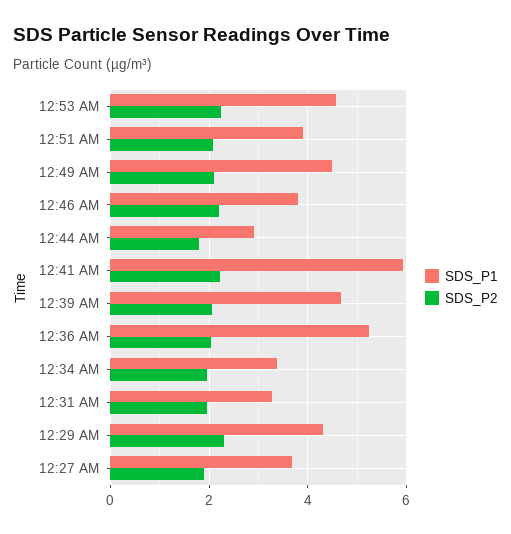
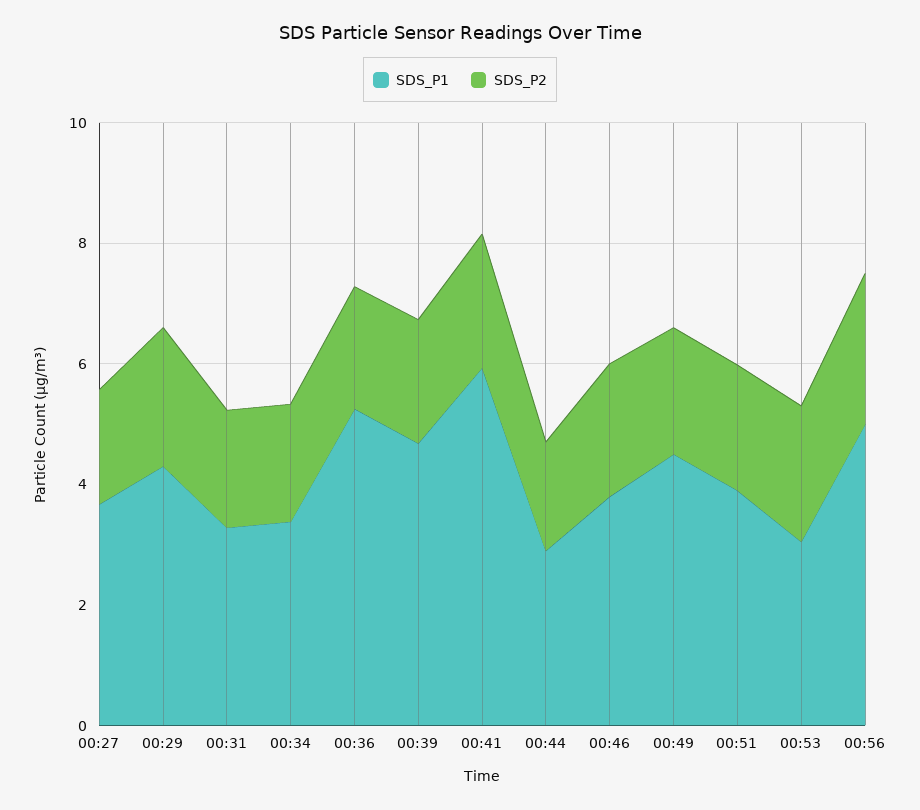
SDS_P1, 12:53 AM: 4.6 -> 3
SDS_P1, 00:56: none -> 5
SDS_P2, 00:56: none -> 2.5

